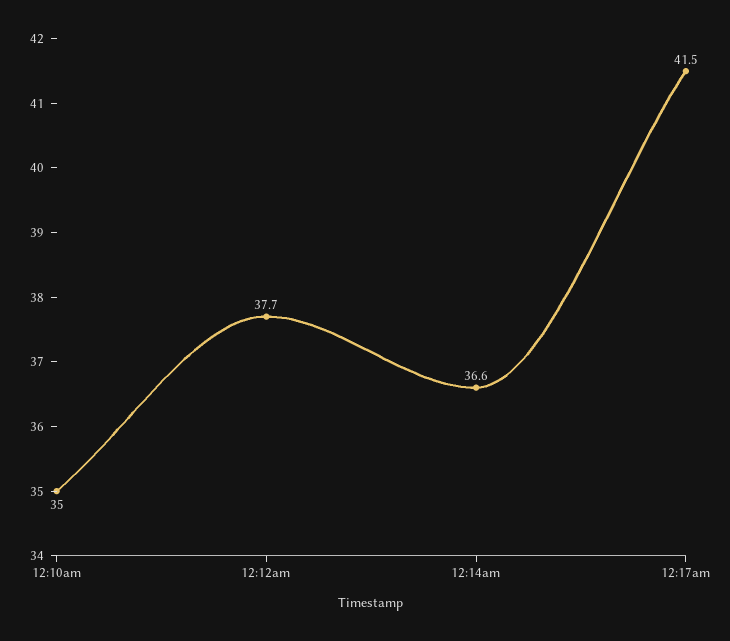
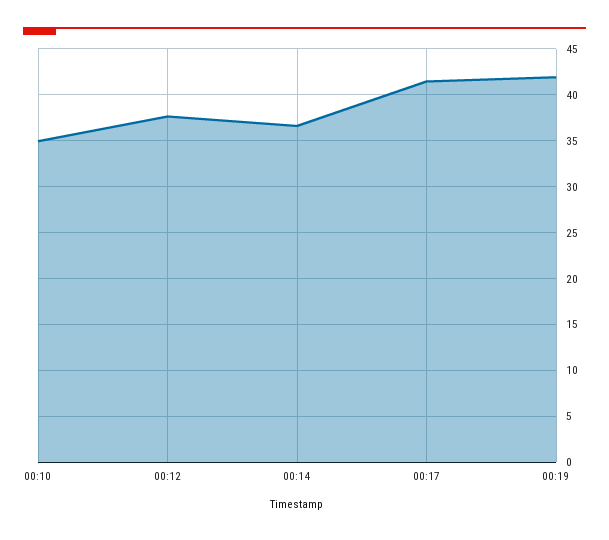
00:19: none -> 42

